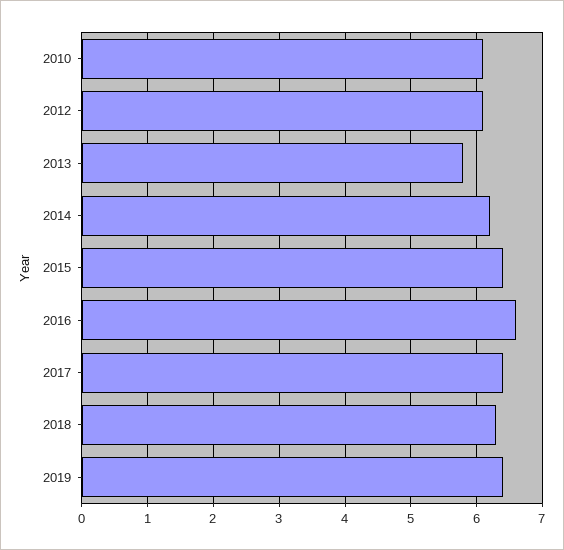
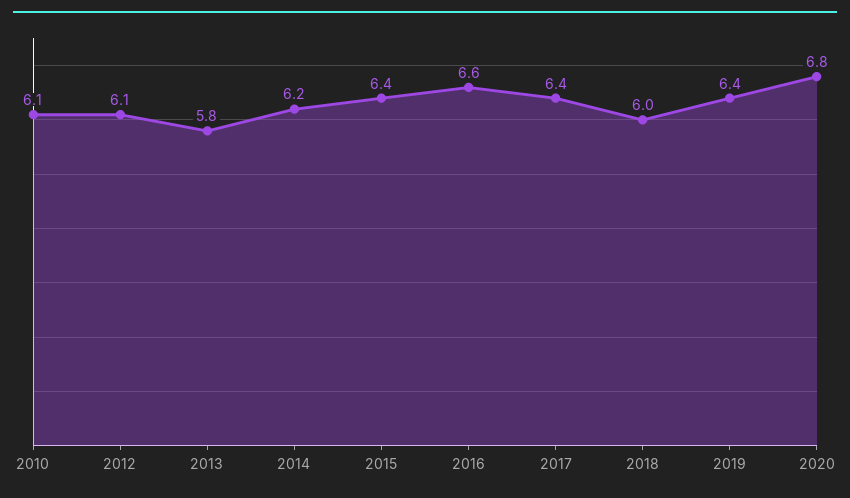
2018: 6.3 -> 6
2020: none -> 6.8

